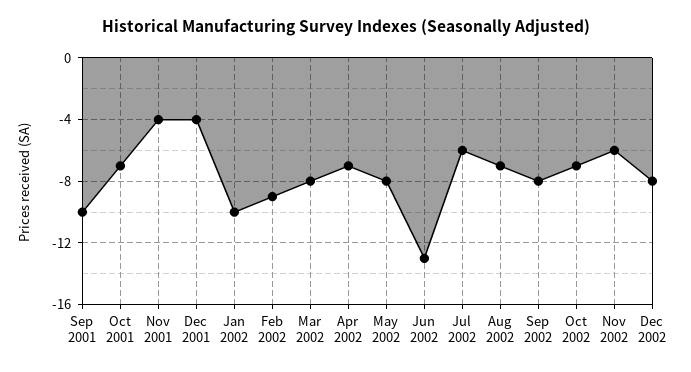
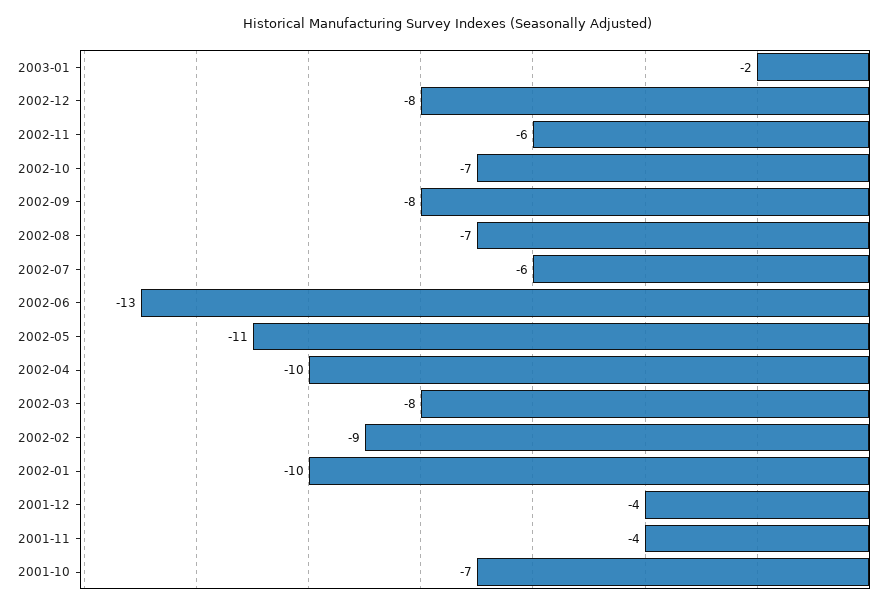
Sep 2001: -10 -> none
Apr 2002: -7 -> -10
May 2002: -8 -> -11
2003-01: none -> -2

